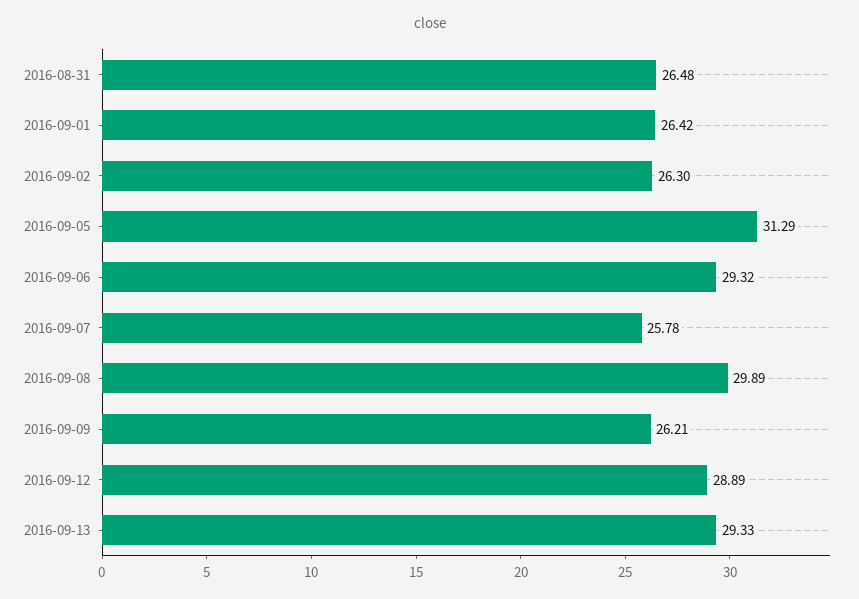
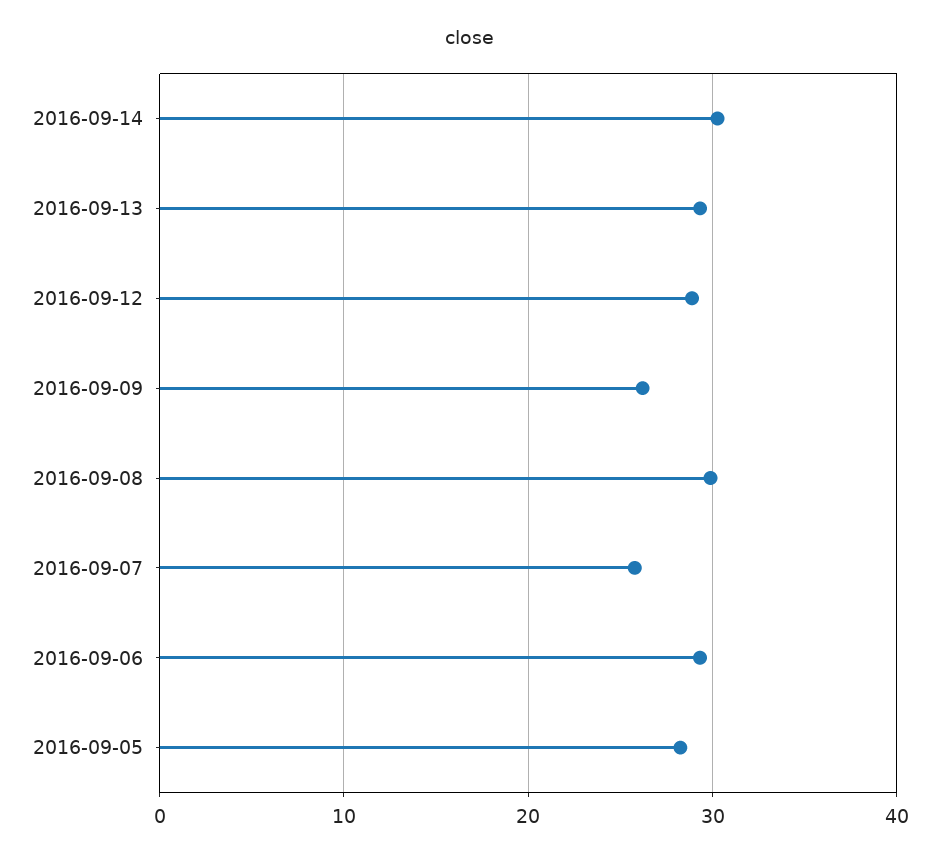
2016-08-31: 26.48 -> none
2016-09-01: 26.42 -> none
2016-09-02: 26.3 -> none
2016-09-05: 31.29 -> 28
2016-09-14: none -> 30

